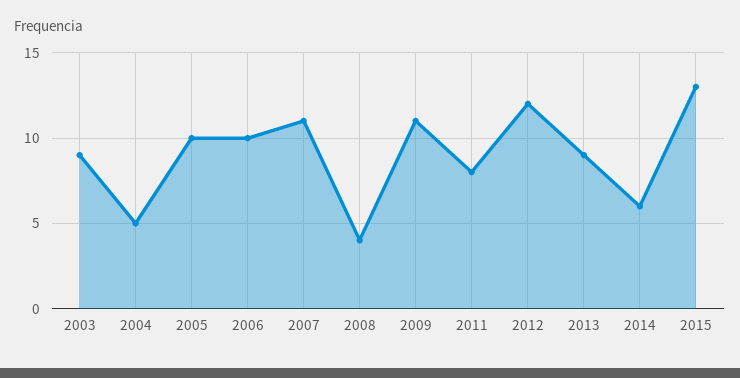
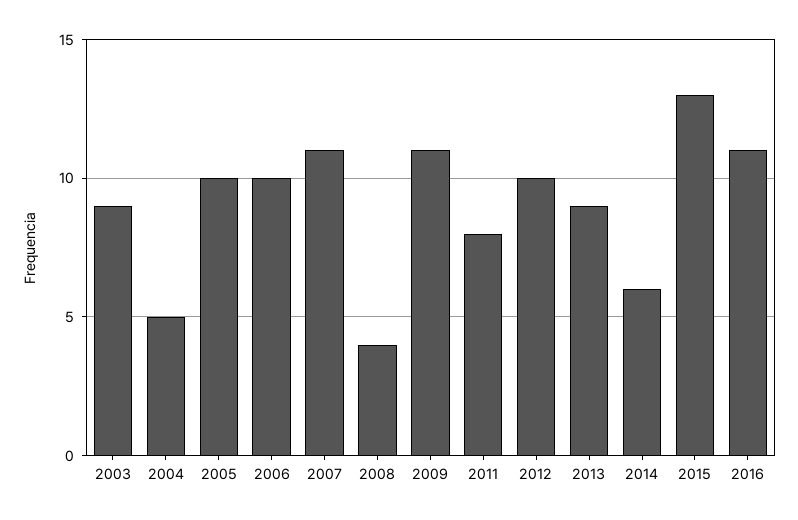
2012: 12 -> 10
2016: none -> 11

